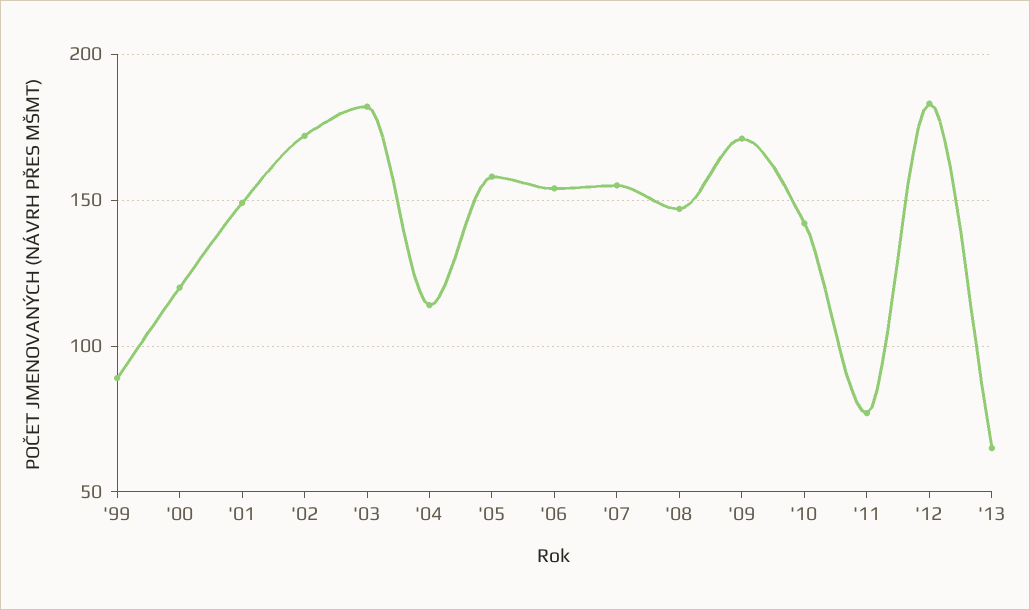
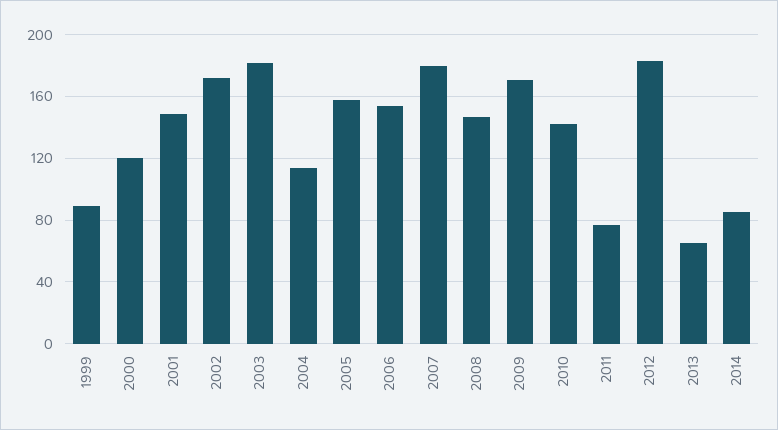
'07: 155 -> 180
2014: none -> 85

